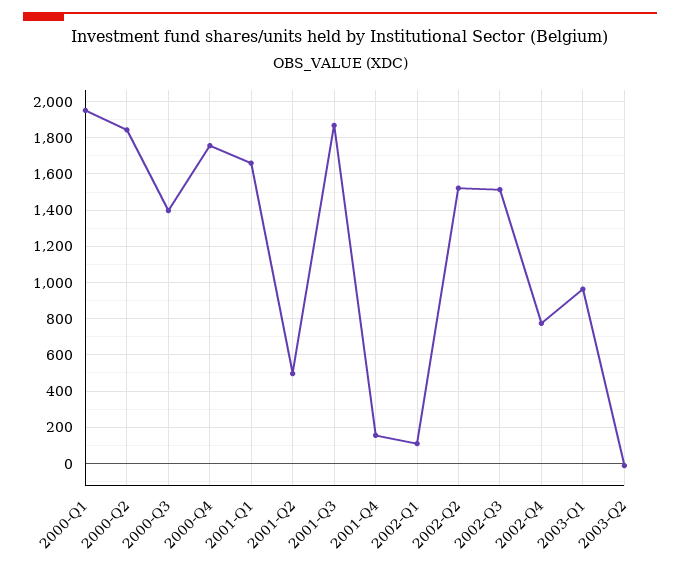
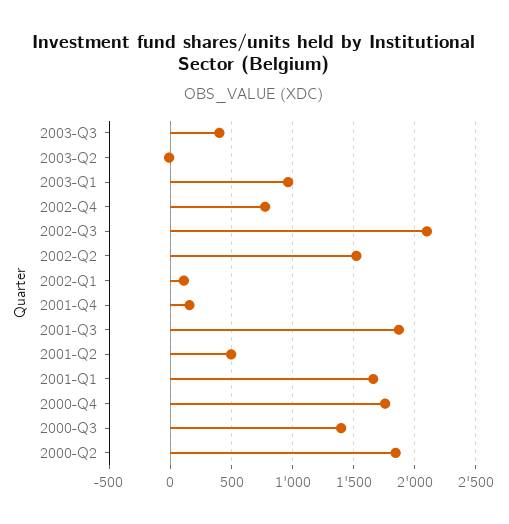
2000-Q1: 1950 -> none
2002-Q3: 1500 -> 2100
2003-Q3: none -> 400

